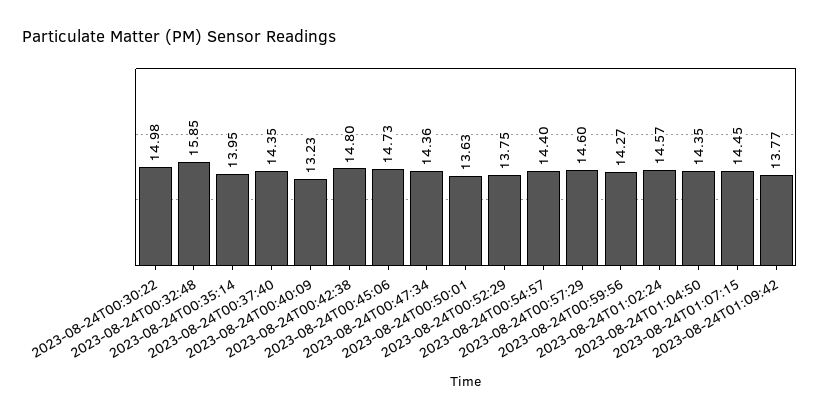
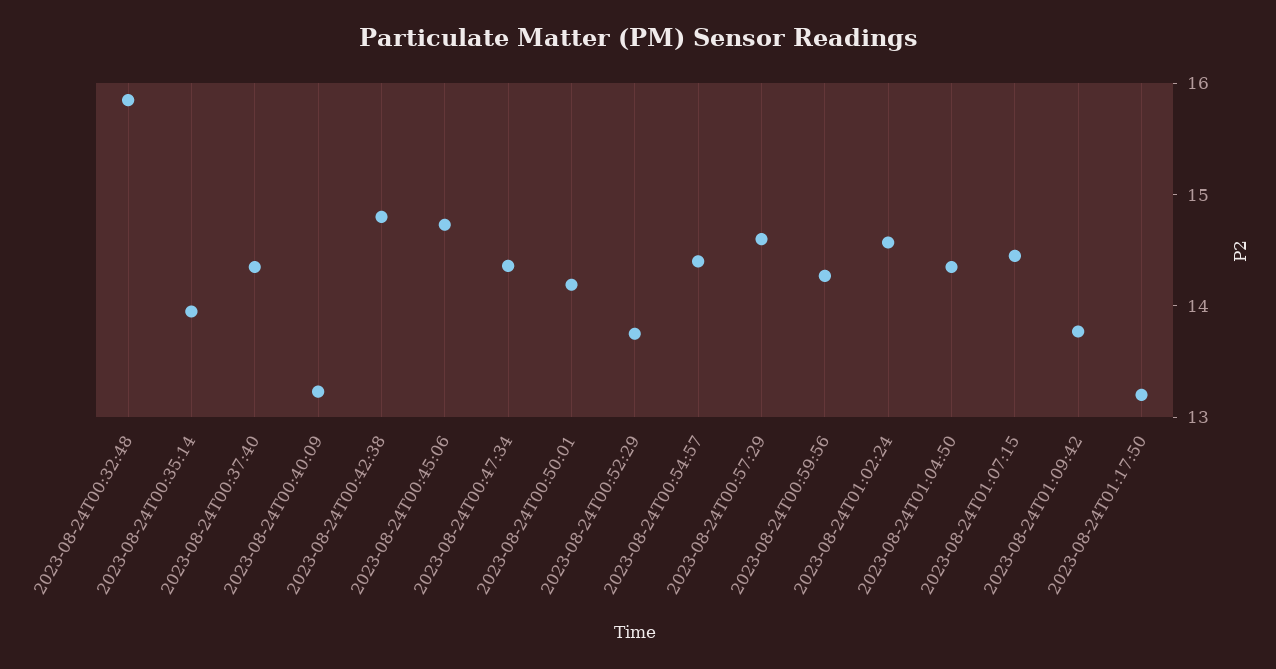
2023-08-24T00:30:22: 14.98 -> none
2023-08-24T00:50:01: 13.63 -> 14.2
2023-08-24T01:17:50: none -> 13.2

